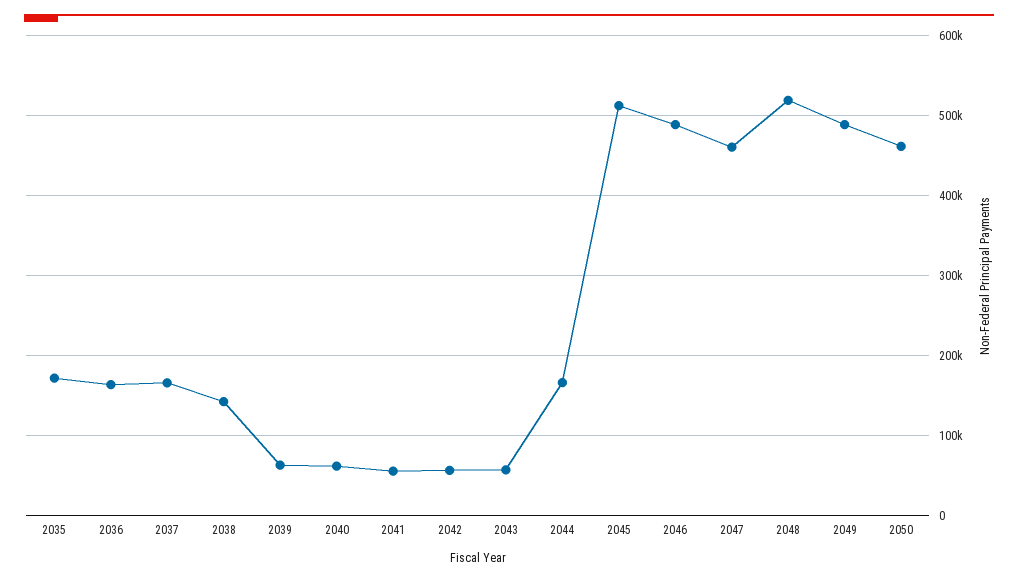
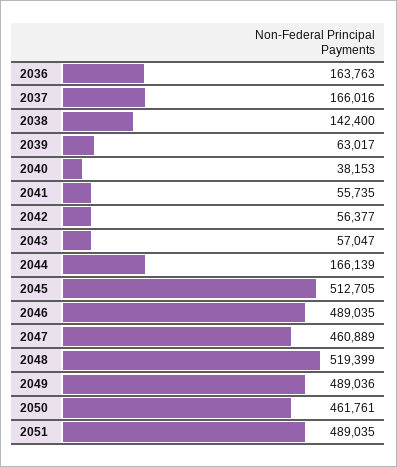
2035: 170000 -> none
2040: 60000 -> 38153
2051: none -> 489035

